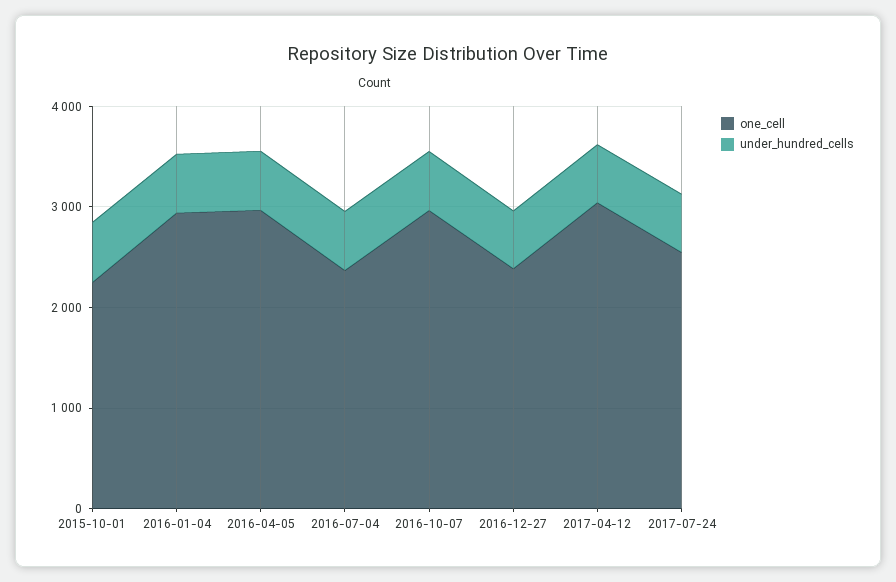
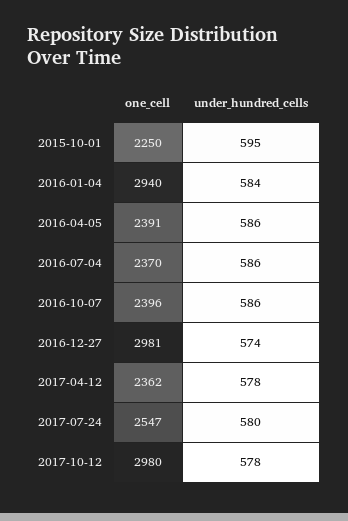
one_cell, 2016-04-05: 3000 -> 2391
one_cell, 2016-10-07: 3000 -> 2396
one_cell, 2016-12-27: 2400 -> 2981
one_cell, 2017-04-12: 3000 -> 2362
one_cell, 2017-10-12: none -> 2980
under_hundred_cells, 2017-10-12: none -> 578

